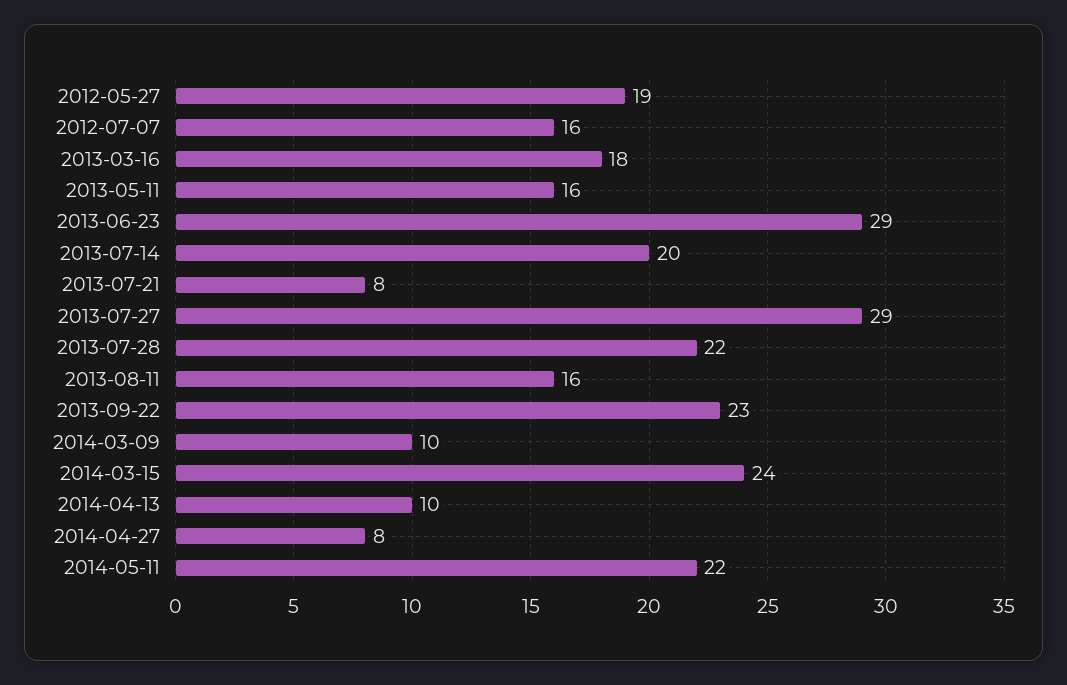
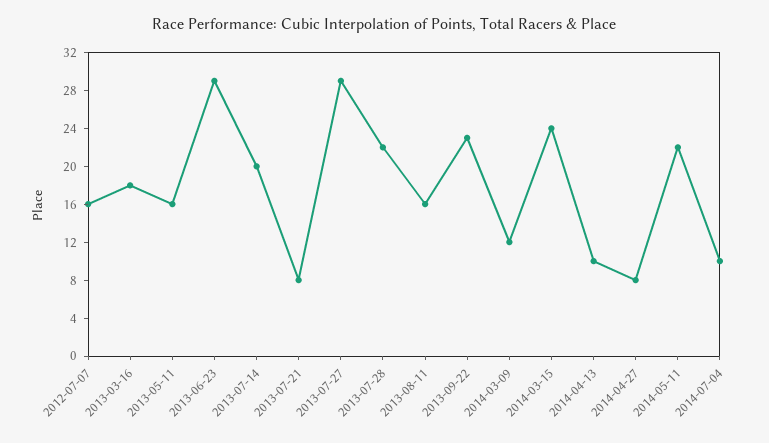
2012-05-27: 19 -> none
2014-03-09: 10 -> 12
2014-07-04: none -> 10

